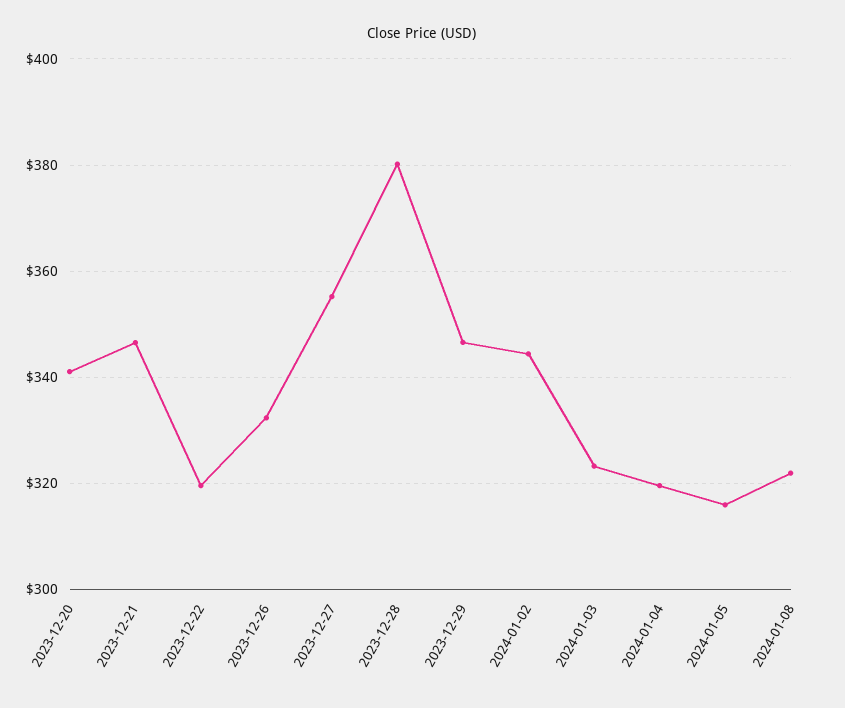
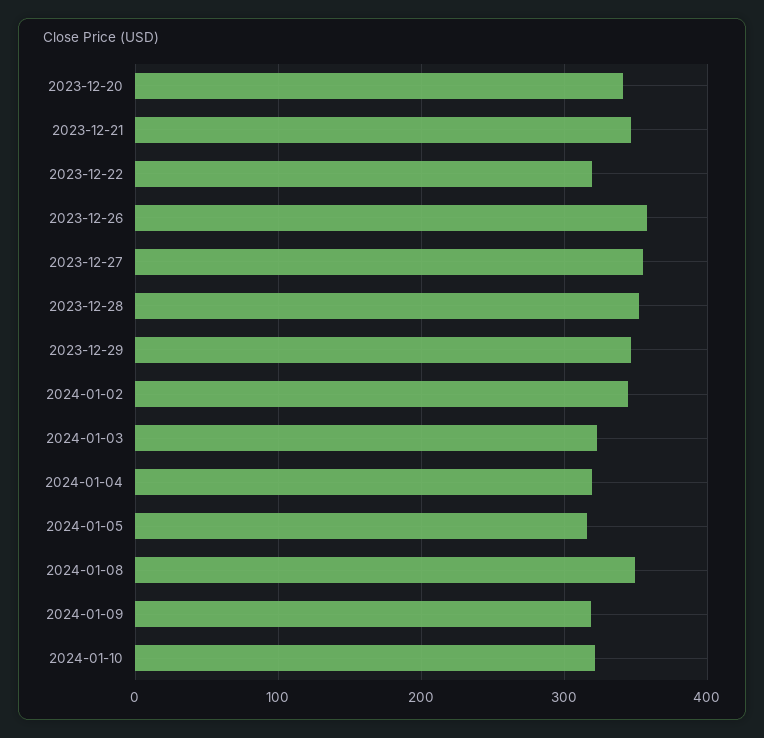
2023-12-26: 332 -> 360
2023-12-28: 380 -> 350
2024-01-08: 322 -> 350
2024-01-09: none -> 320
2024-01-10: none -> 320

